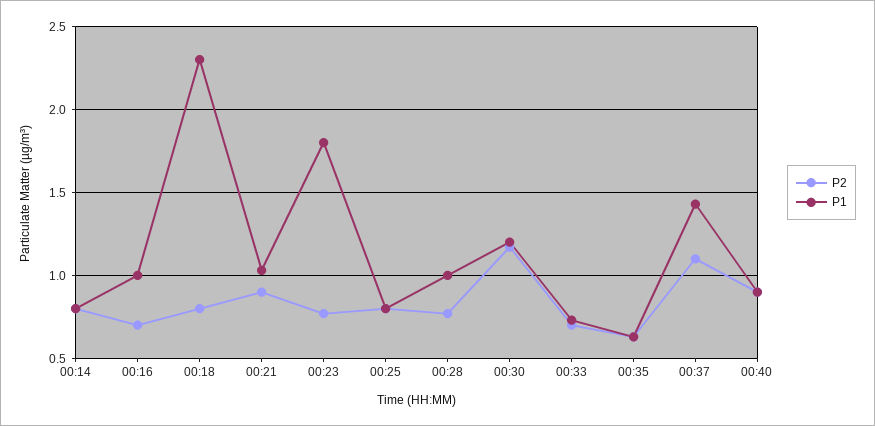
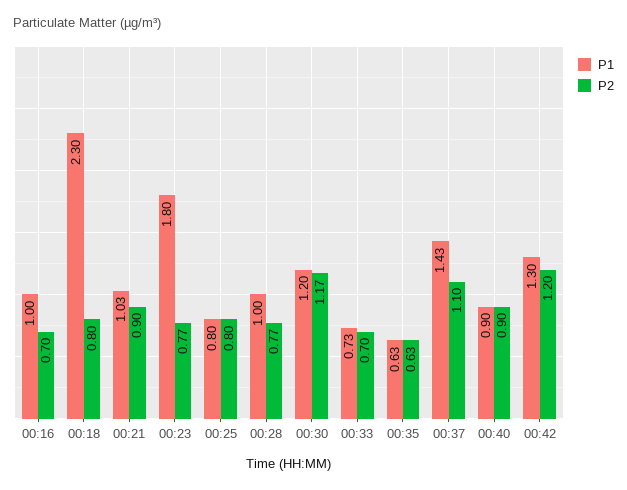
P2, 00:14: 0.8 -> none
P1, 00:14: 0.8 -> none
P1, 00:42: none -> 1.3
P2, 00:42: none -> 1.2

